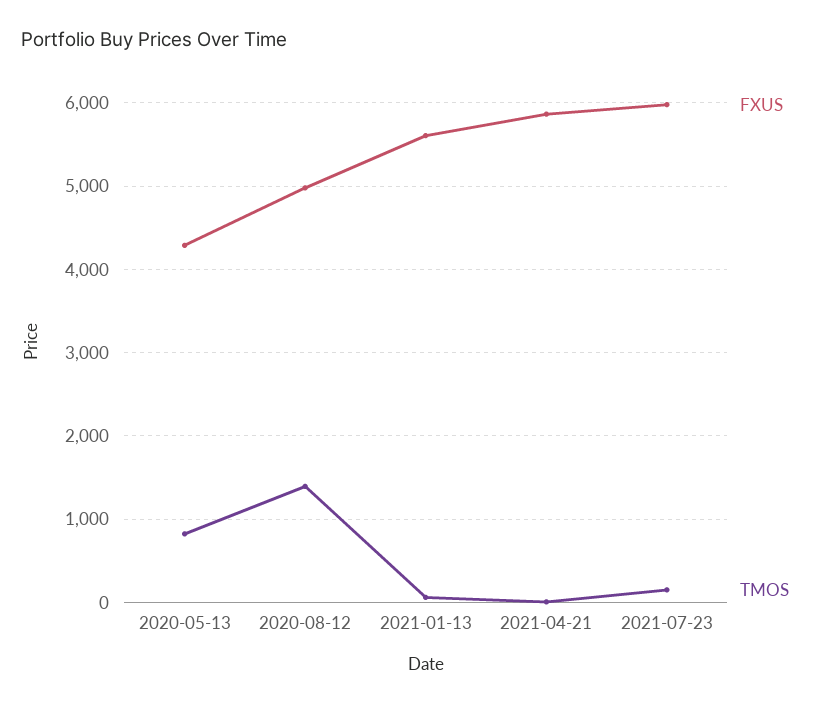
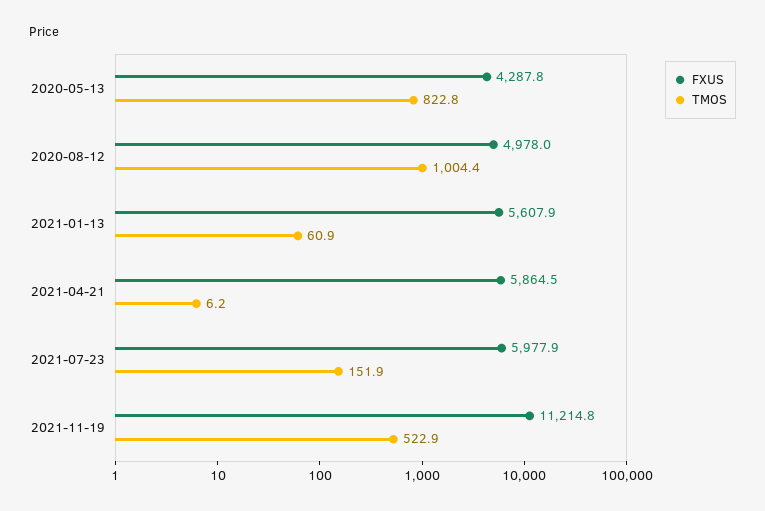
TMOS, 2020-08-12: 1400 -> 1004.4
FXUS, 2021-11-19: none -> 11214.8
TMOS, 2021-11-19: none -> 522.9

